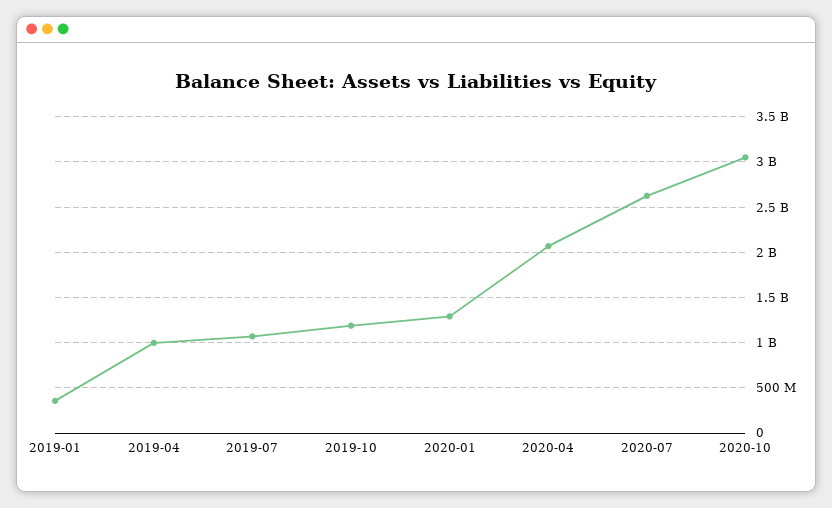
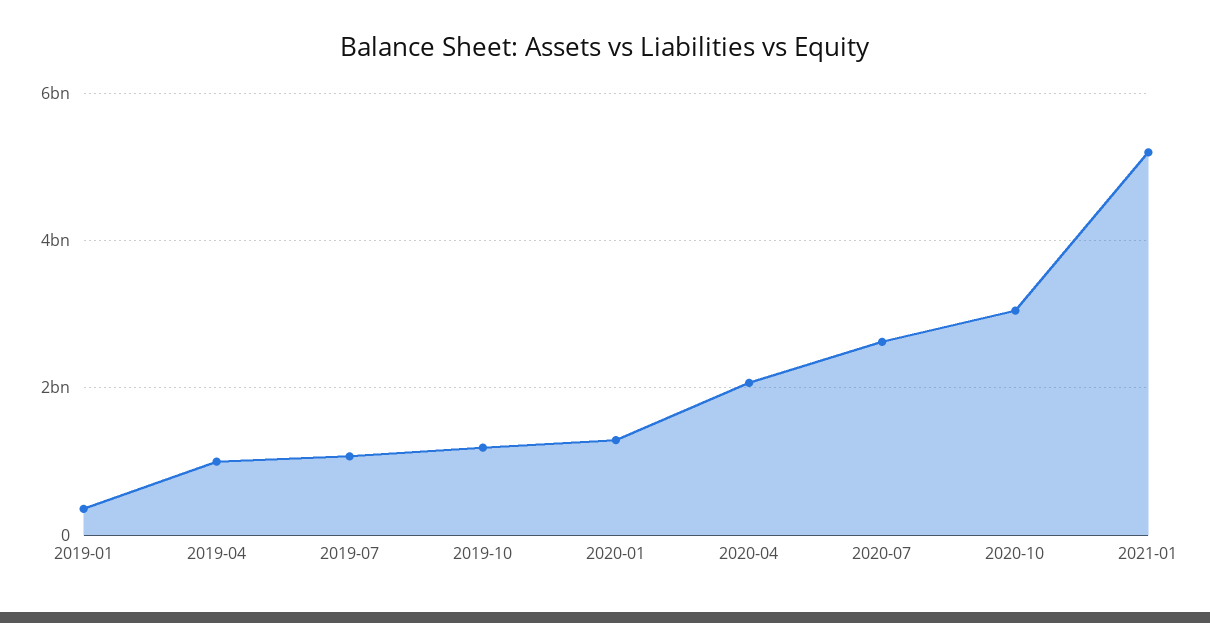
2021-01: none -> 5200000000

